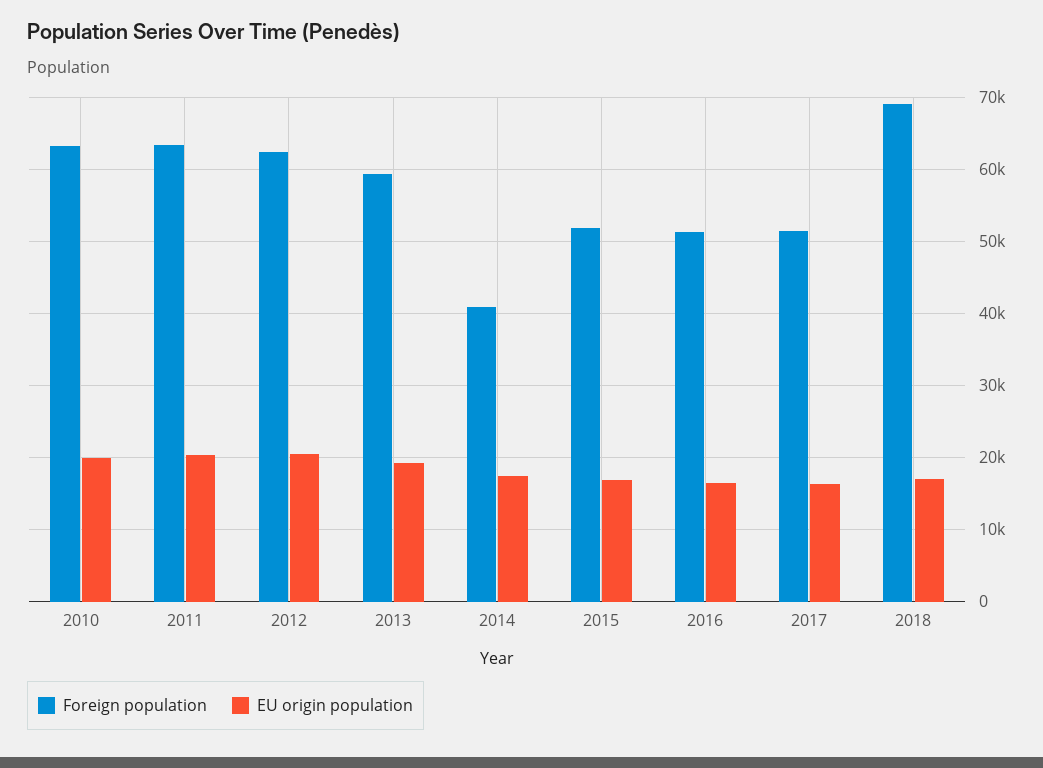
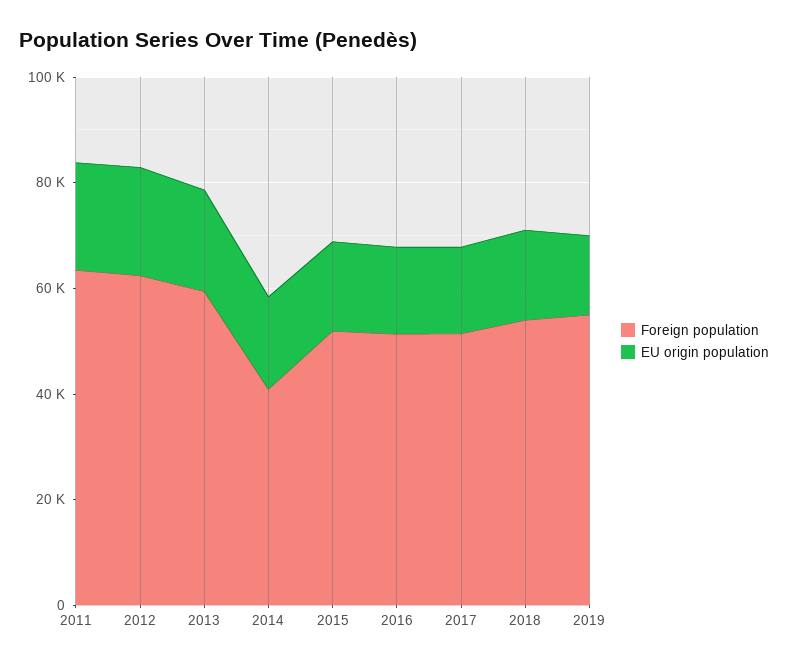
Foreign population, 2010: 63000 -> none
EU origin population, 2010: 20000 -> none
Foreign population, 2018: 69000 -> 55000
Foreign population, 2019: none -> 55000
EU origin population, 2019: none -> 15000

